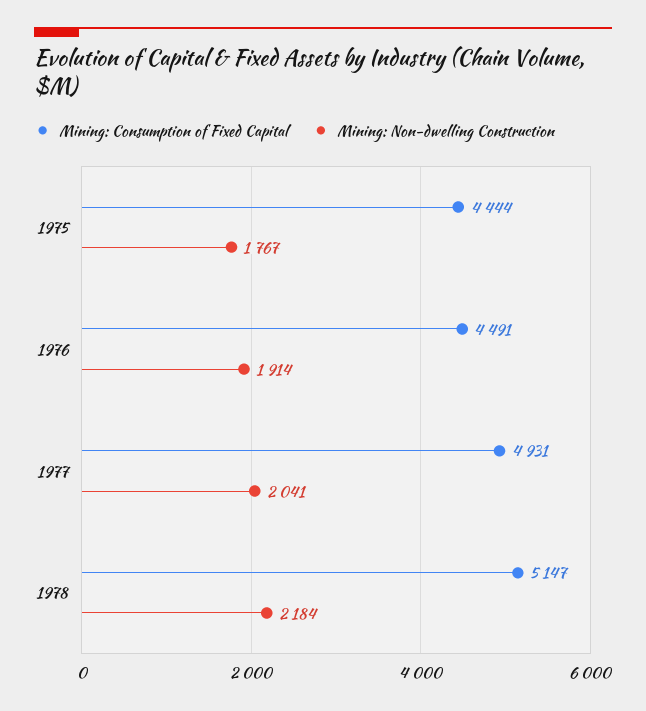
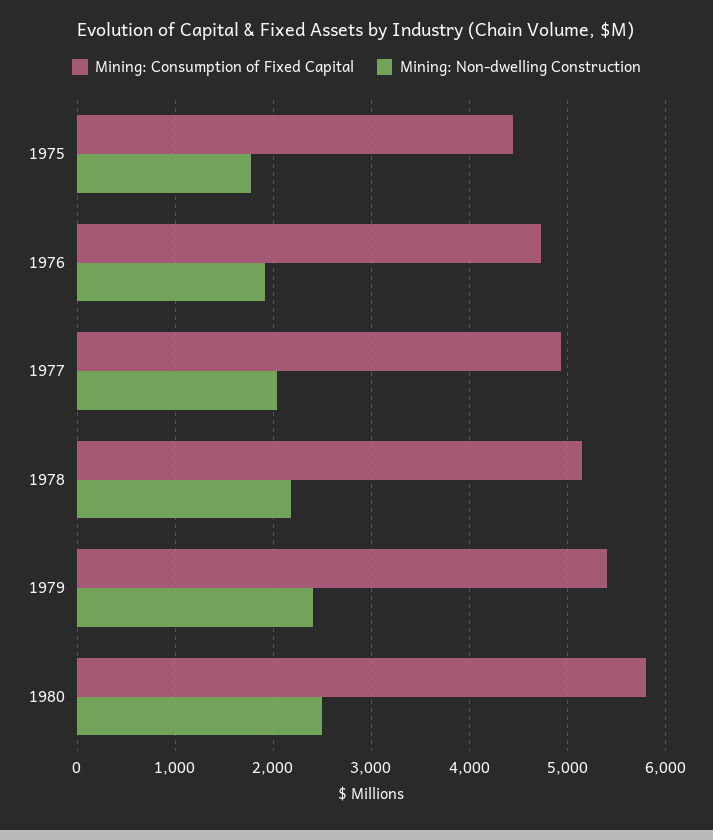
Mining: Consumption of Fixed Capital, 1976: 4491 -> 4700
Mining: Consumption of Fixed Capital, 1979: none -> 5400
Mining: Non-dwelling Construction, 1979: none -> 2400
Mining: Consumption of Fixed Capital, 1980: none -> 5800
Mining: Non-dwelling Construction, 1980: none -> 2500

